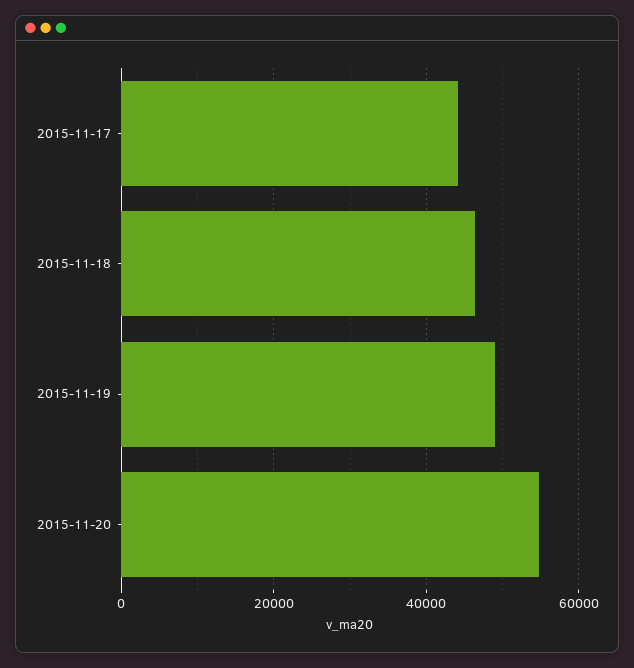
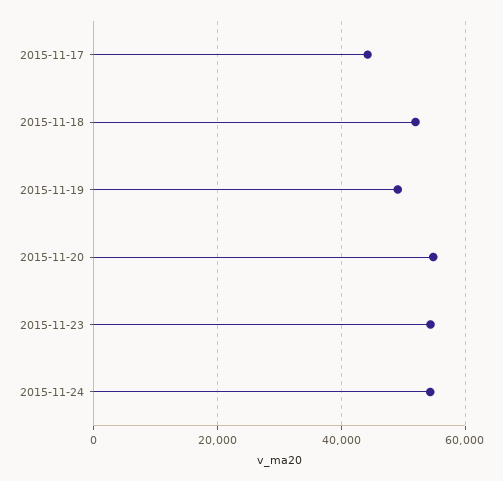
2015-11-18: 46000 -> 52000
2015-11-23: none -> 54000
2015-11-24: none -> 54000

